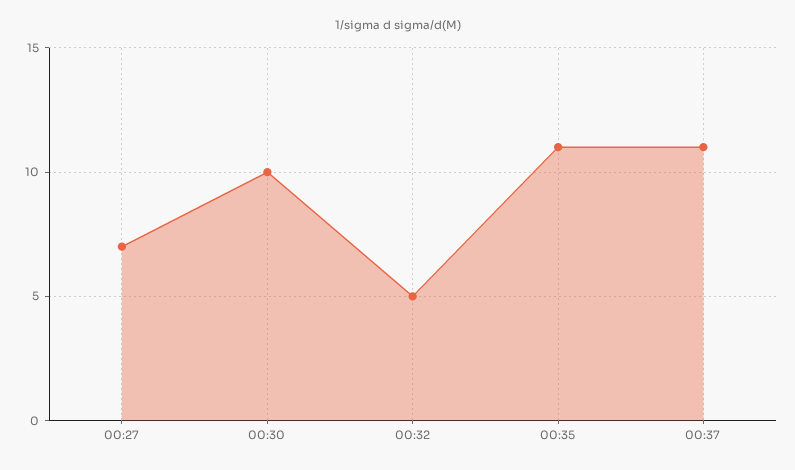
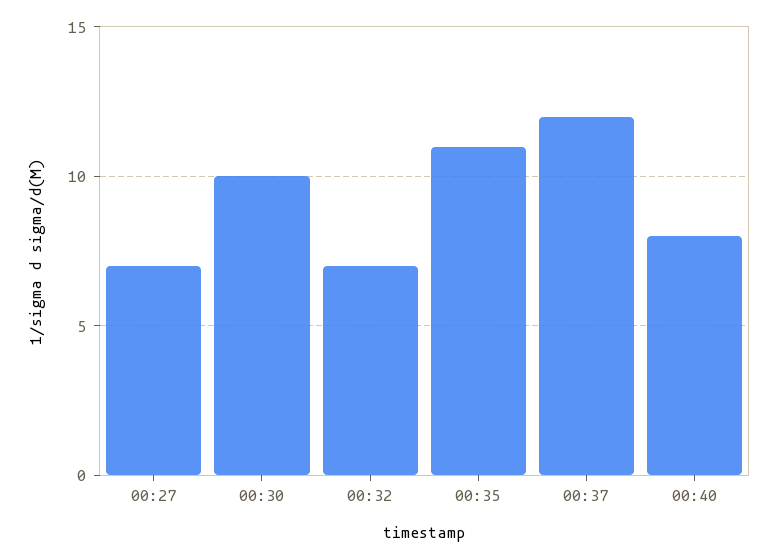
00:32: 5 -> 7
00:37: 11 -> 12
00:40: none -> 8

